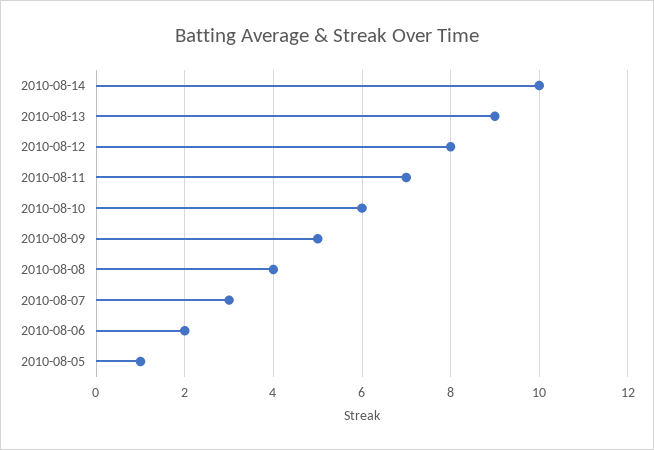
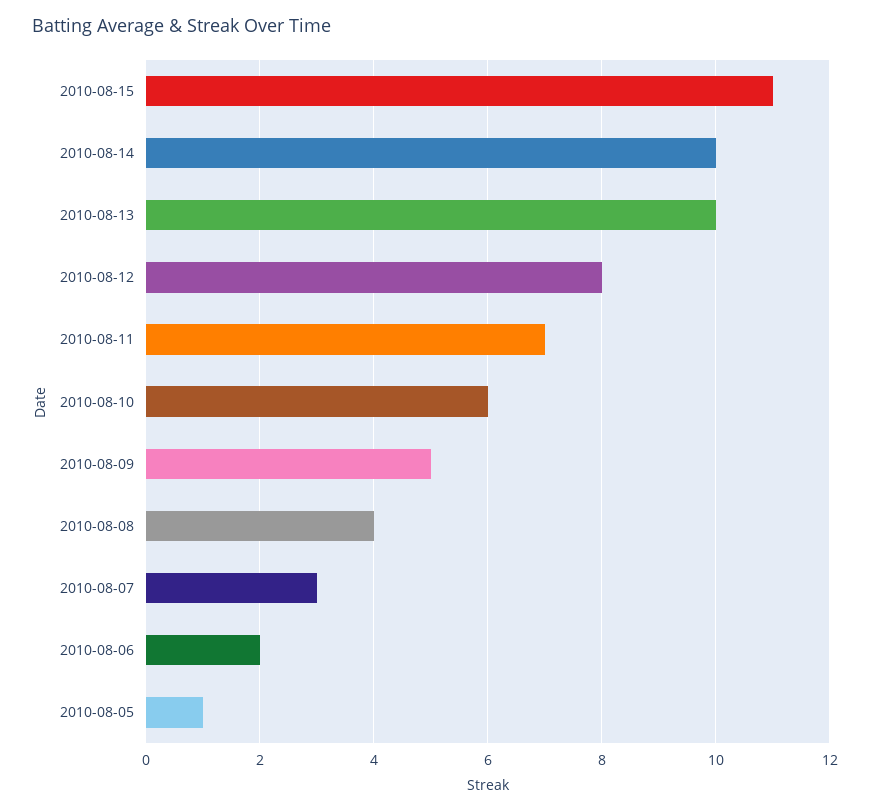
2010-08-13: 9 -> 10
2010-08-15: none -> 11

